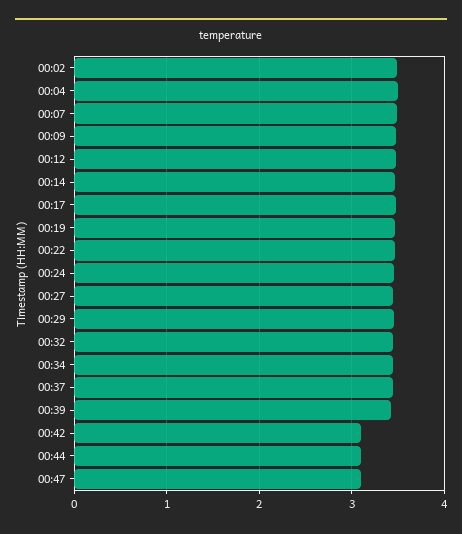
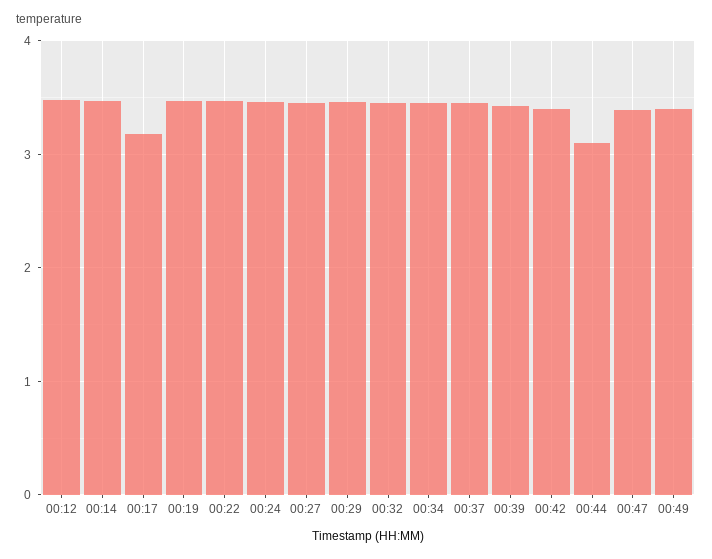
00:02: 3.5 -> none
00:04: 3.5 -> none
00:07: 3.5 -> none
00:09: 3.5 -> none
00:17: 3.5 -> 3.2
00:42: 3.1 -> 3.4
00:47: 3.1 -> 3.4
00:49: none -> 3.4

